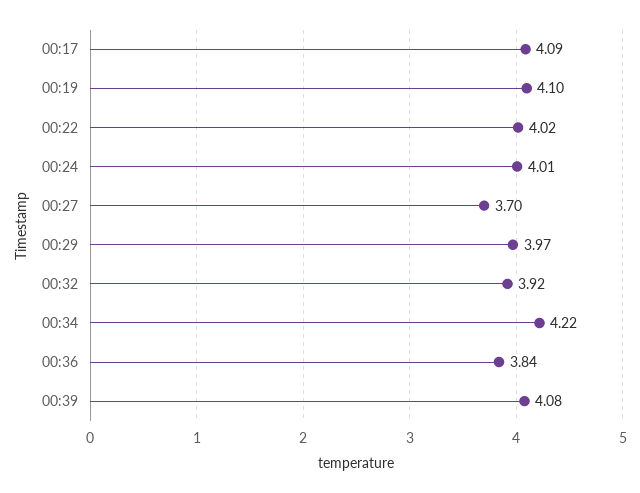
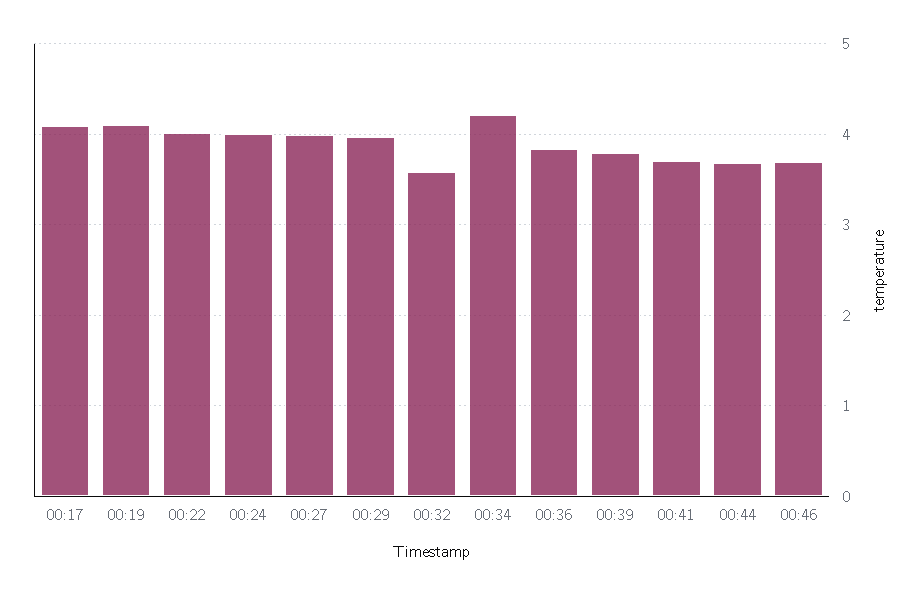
00:27: 3.7 -> 4
00:32: 3.92 -> 3.6
00:39: 4.08 -> 3.8
00:41: none -> 3.7
00:44: none -> 3.7
00:46: none -> 3.7

